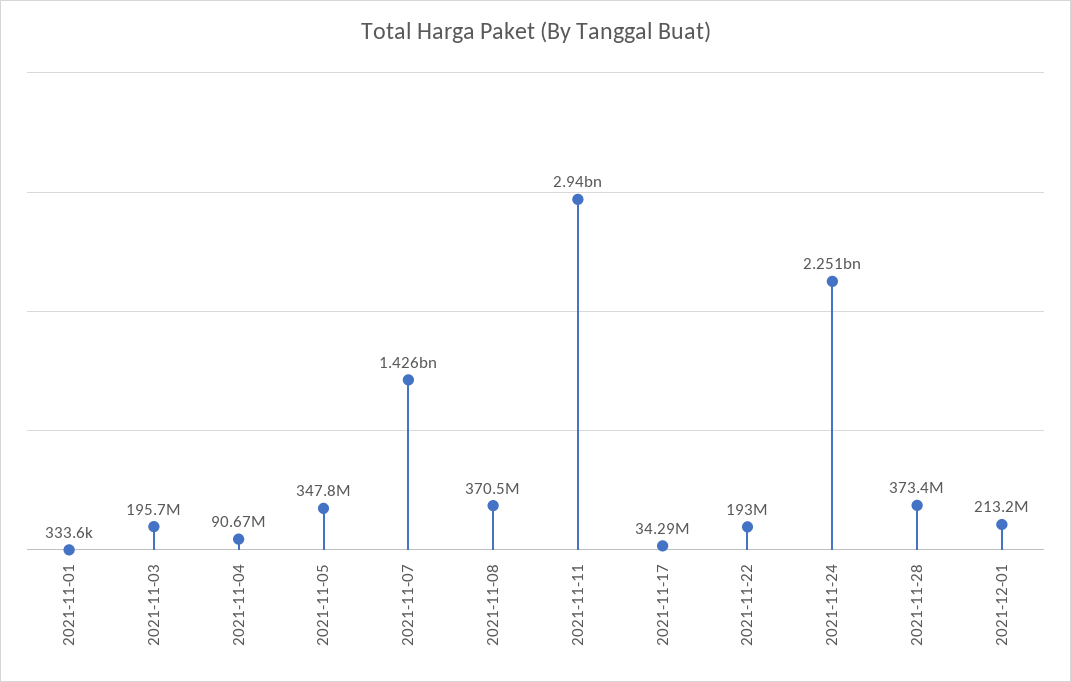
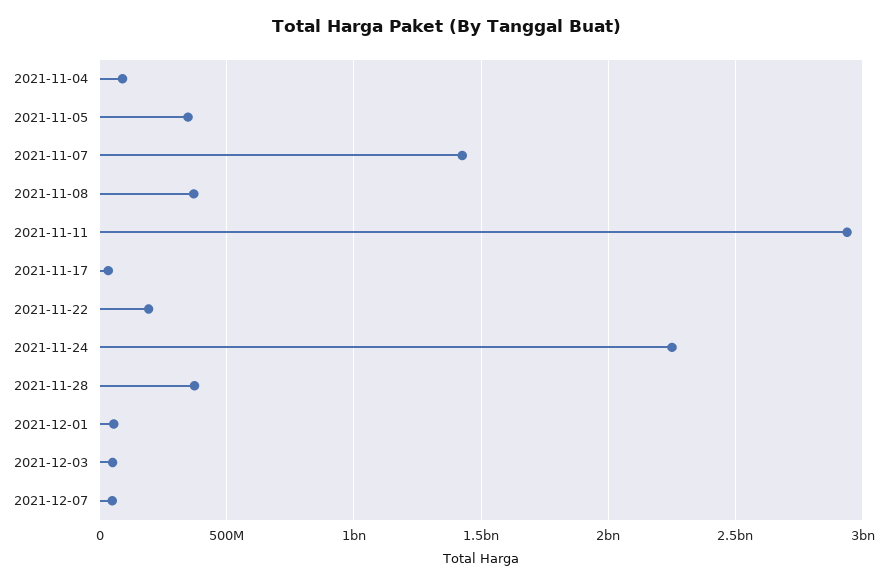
2021-11-01: 333600 -> none
2021-11-03: 195700000 -> none
2021-12-01: 213200000 -> 50000000
2021-12-03: none -> 50000000
2021-12-07: none -> 50000000

